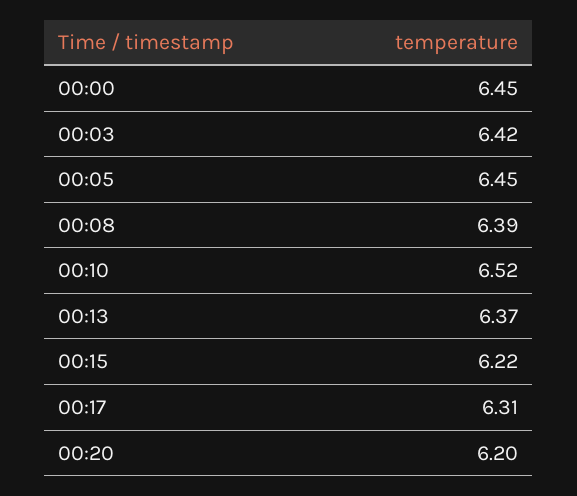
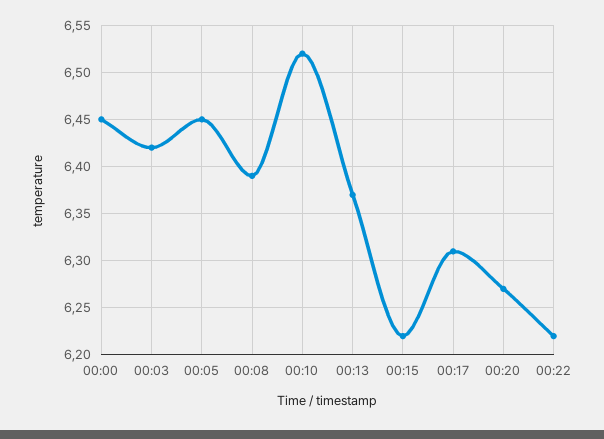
00:20: 6.2 -> 6.27
00:22: none -> 6.22

